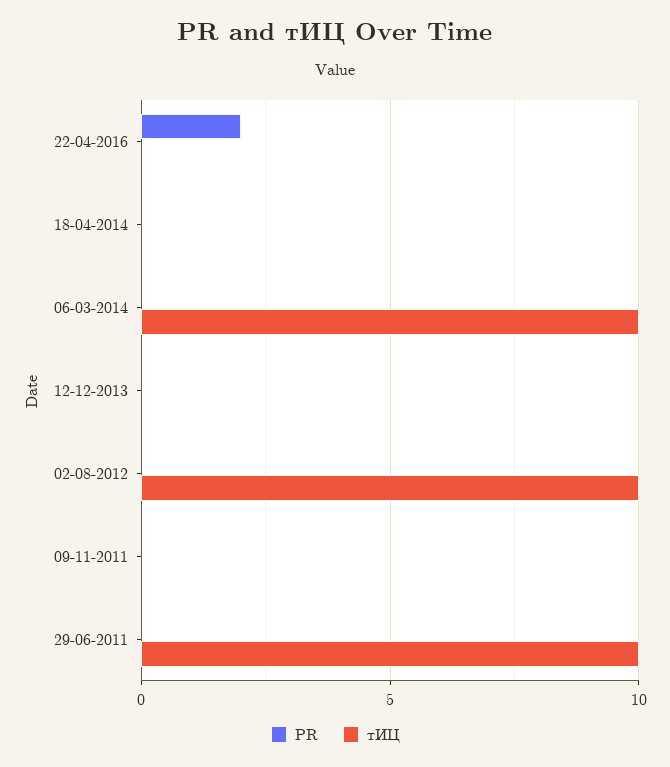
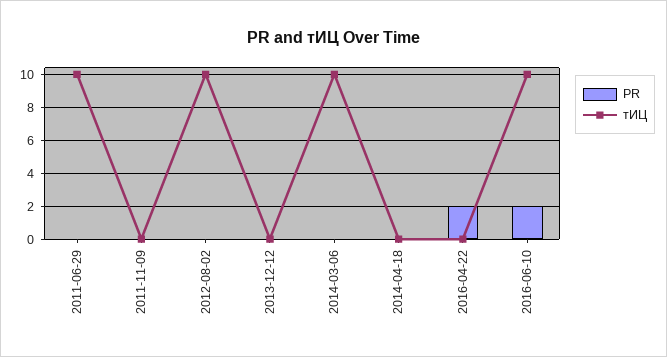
PR, 2016-06-10: none -> 2
тИЦ, 2016-06-10: none -> 10

